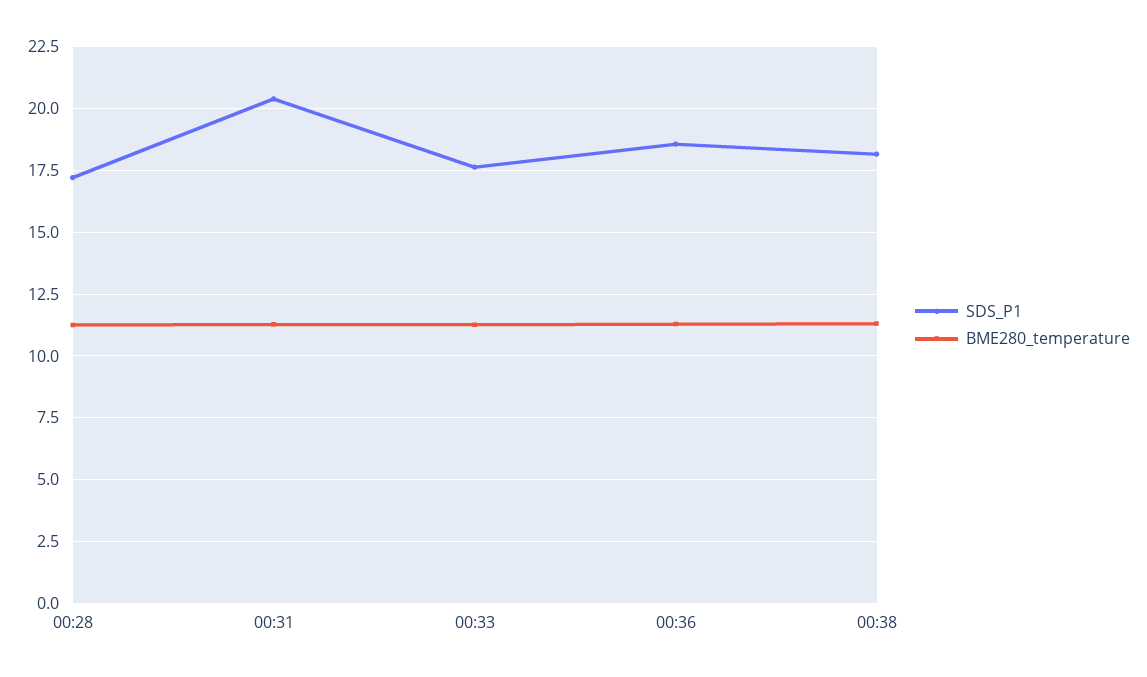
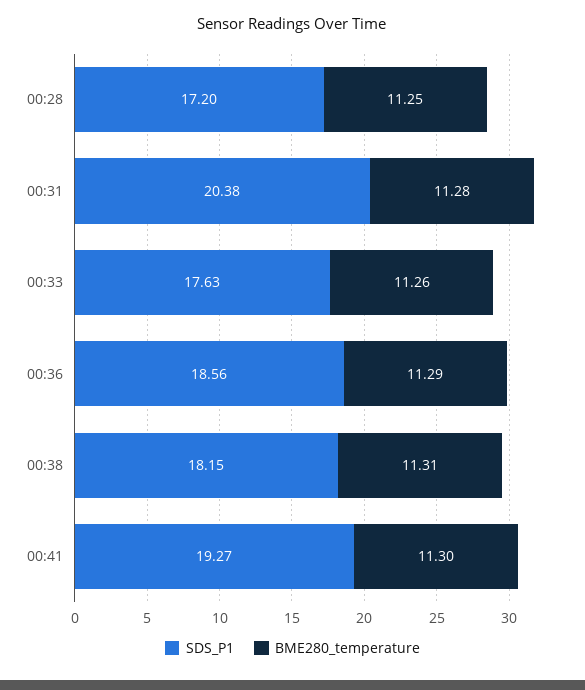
SDS_P1, 00:41: none -> 19.27
BME280_temperature, 00:41: none -> 11.3

